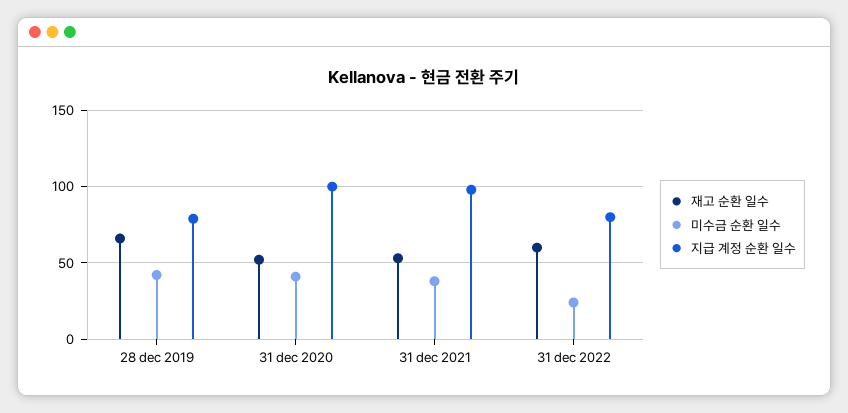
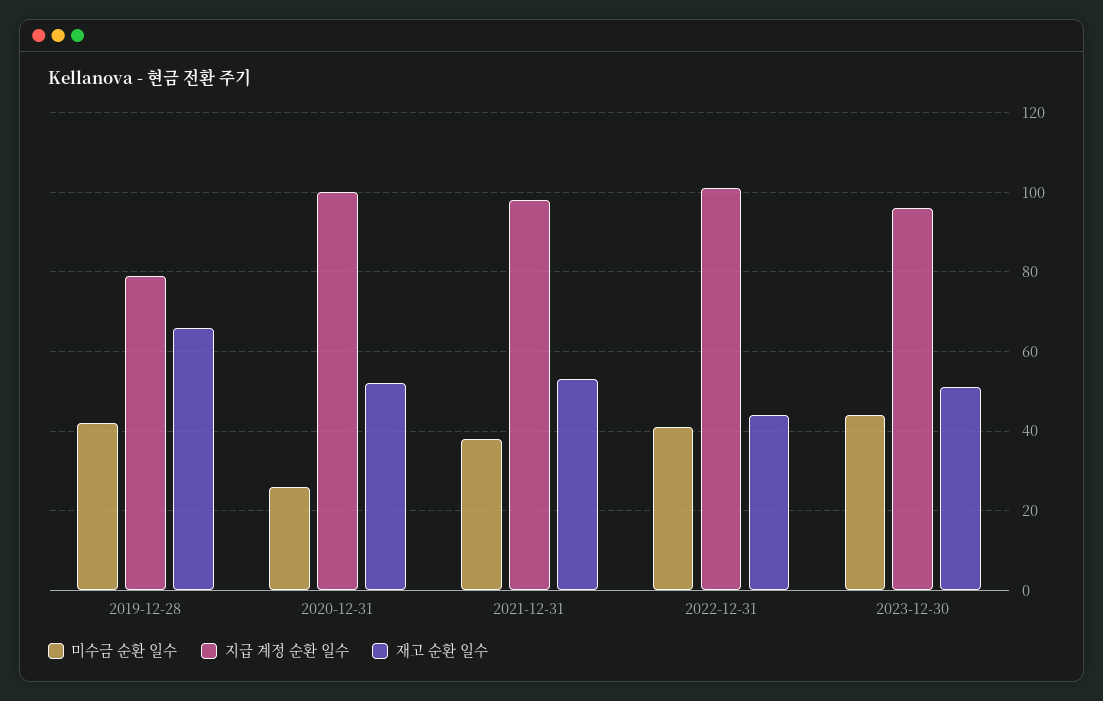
미수금 순환 일수, 31 dec 2020: 40 -> 25
재고 순환 일수, 31 dec 2022: 60 -> 45
미수금 순환 일수, 31 dec 2022: 25 -> 40
지급 계정 순환 일수, 31 dec 2022: 80 -> 100
미수금 순환 일수, 2023-12-30: none -> 45
지급 계정 순환 일수, 2023-12-30: none -> 95
재고 순환 일수, 2023-12-30: none -> 50

